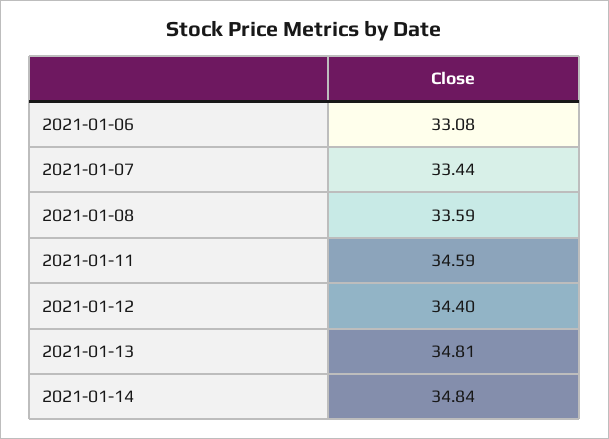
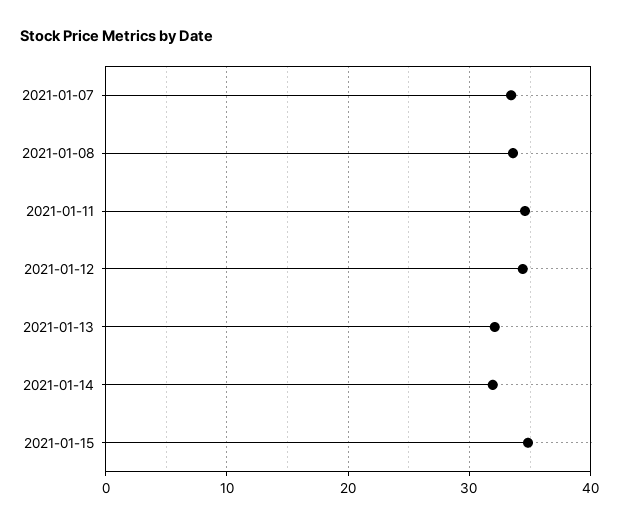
2021-01-06: 33.08 -> none
2021-01-13: 34.81 -> 32
2021-01-14: 34.84 -> 32
2021-01-15: none -> 35

